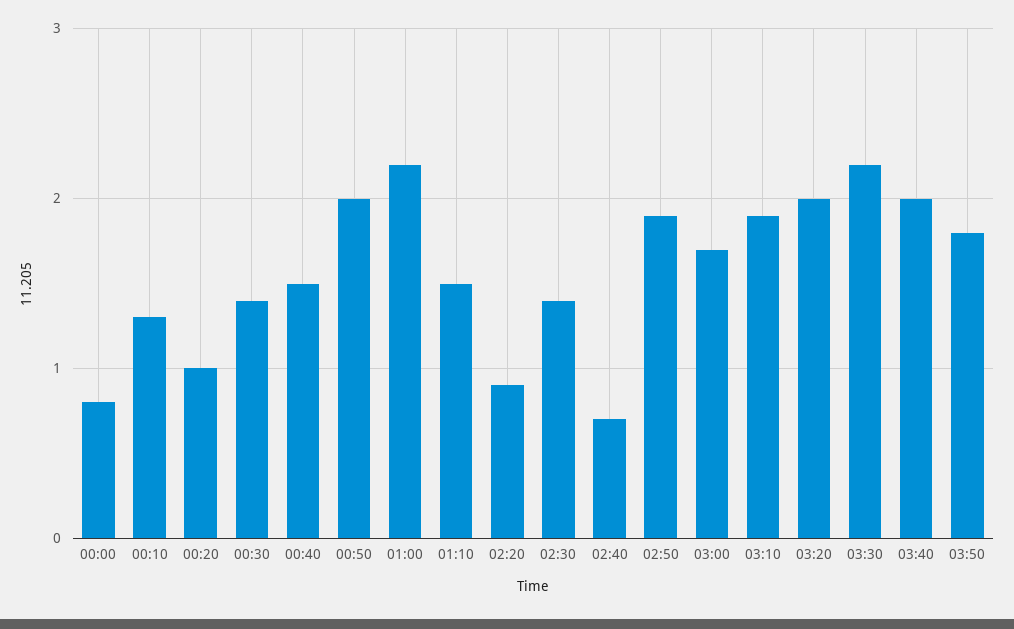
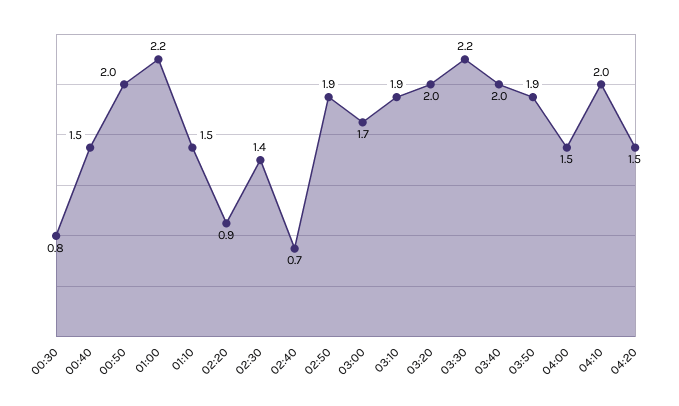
00:00: 0.8 -> none
00:10: 1.3 -> none
00:20: 1 -> none
00:30: 1.4 -> 0.8
03:50: 1.8 -> 1.9
04:00: none -> 1.5
04:10: none -> 2
04:20: none -> 1.5

